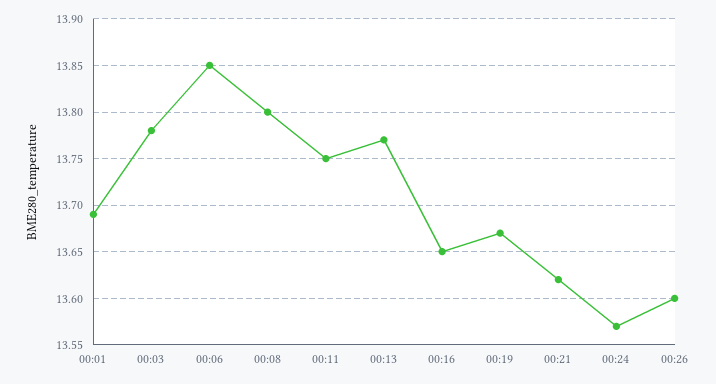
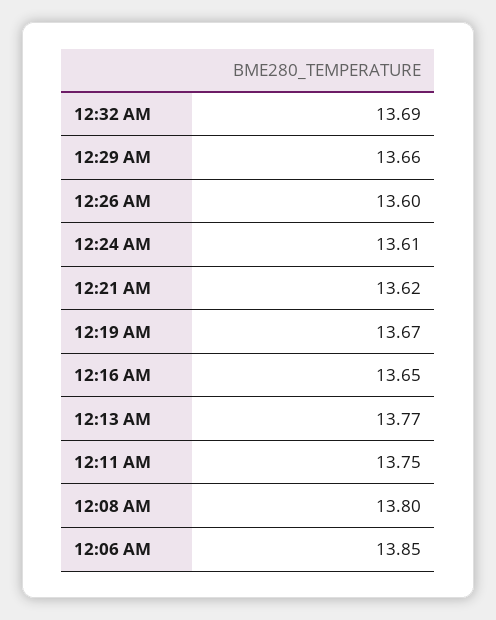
00:01: 13.69 -> none
00:03: 13.78 -> none
00:24: 13.57 -> 13.61
12:32 AM: none -> 13.69
12:29 AM: none -> 13.66

